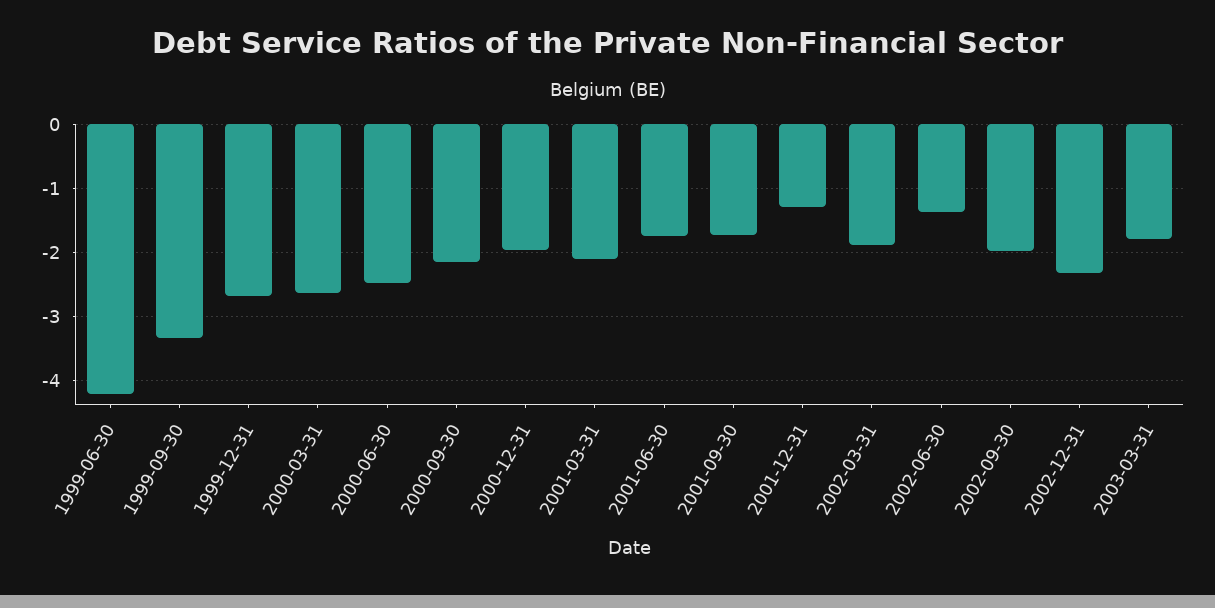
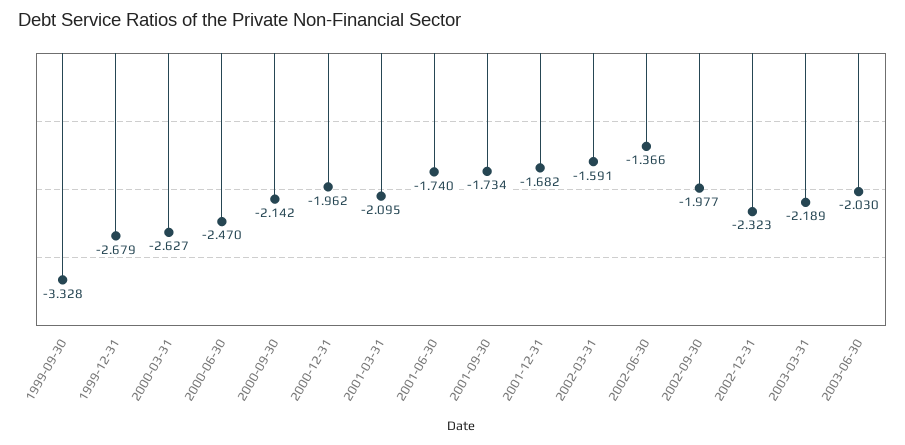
1999-06-30: -4.2 -> none
2001-12-31: -1.3 -> -1.682
2002-03-31: -1.9 -> -1.591
2003-03-31: -1.8 -> -2.189
2003-06-30: none -> -2.03

